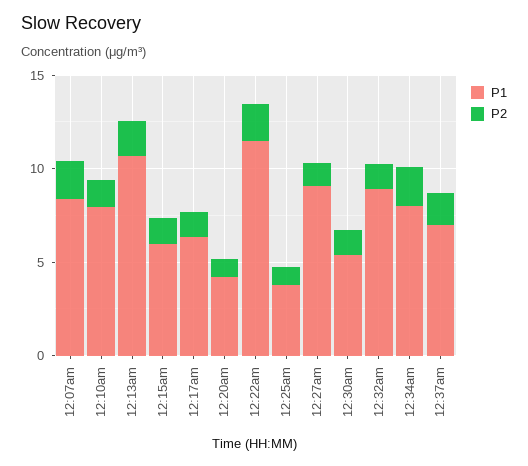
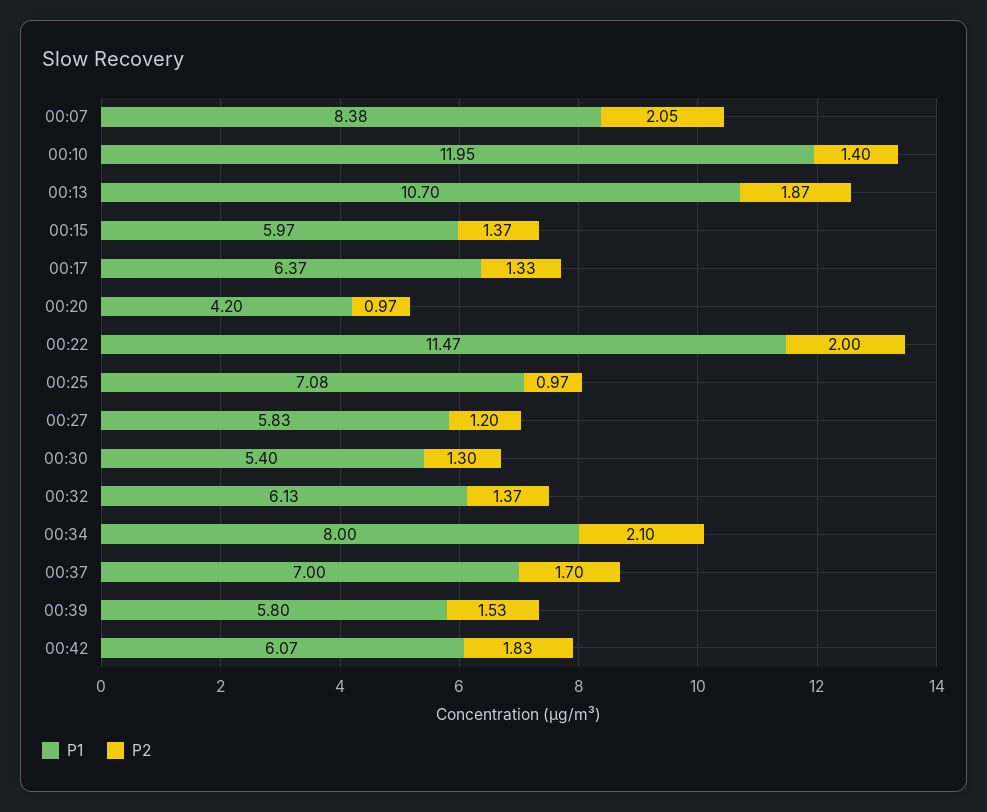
P1, 12:10am: 8 -> 11.95
P1, 12:25am: 4 -> 7.08
P1, 12:27am: 9 -> 5.83
P1, 12:32am: 9 -> 6.13
P1, 00:39: none -> 5.8
P2, 00:39: none -> 1.53
P1, 00:42: none -> 6.07
P2, 00:42: none -> 1.83

